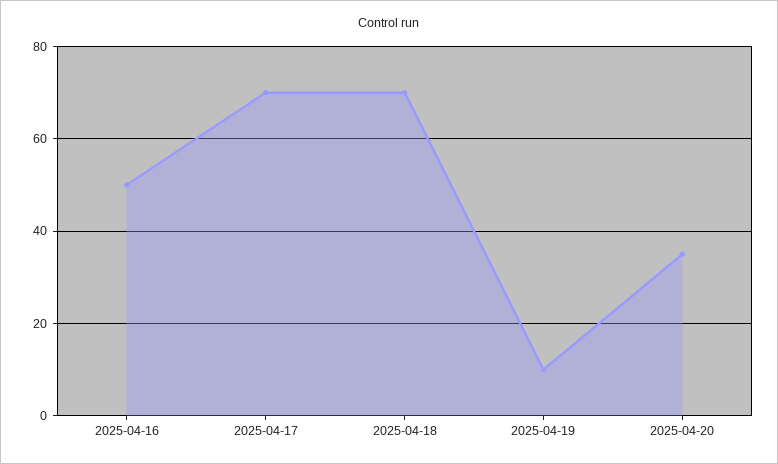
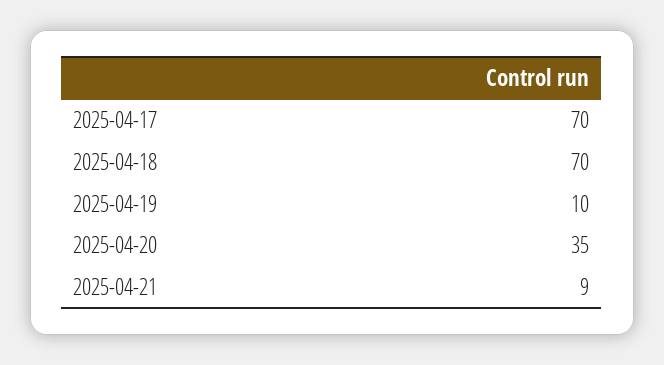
2025-04-16: 50 -> none
2025-04-21: none -> 9

